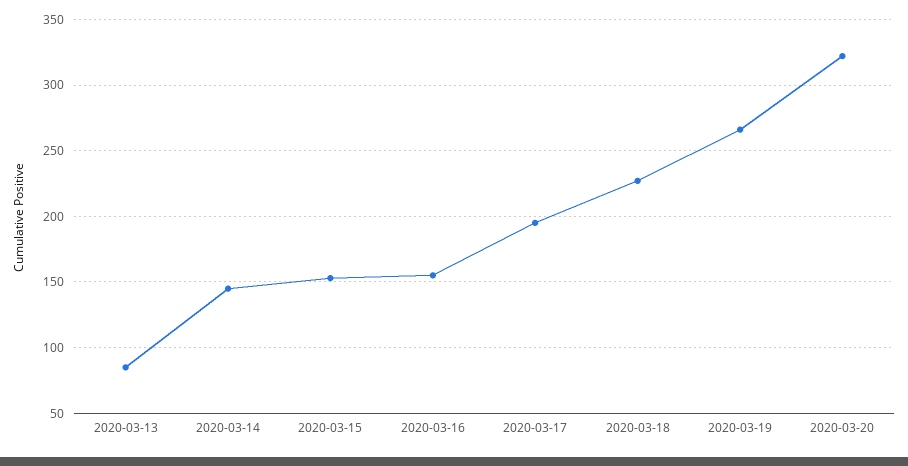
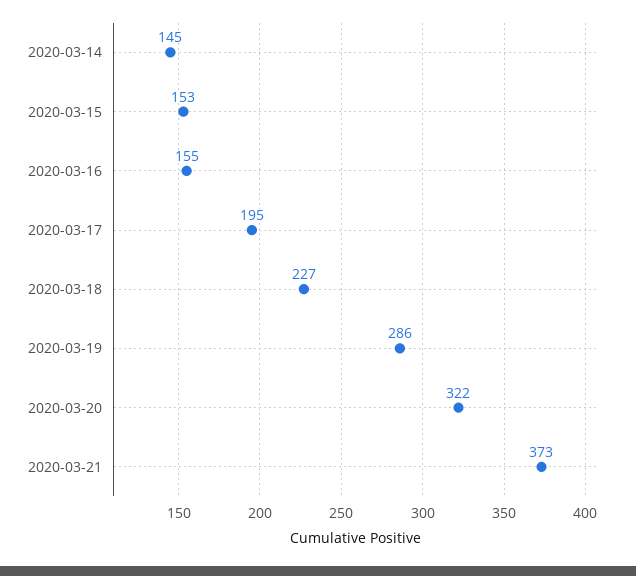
2020-03-13: 85 -> none
2020-03-19: 265 -> 286
2020-03-21: none -> 373

